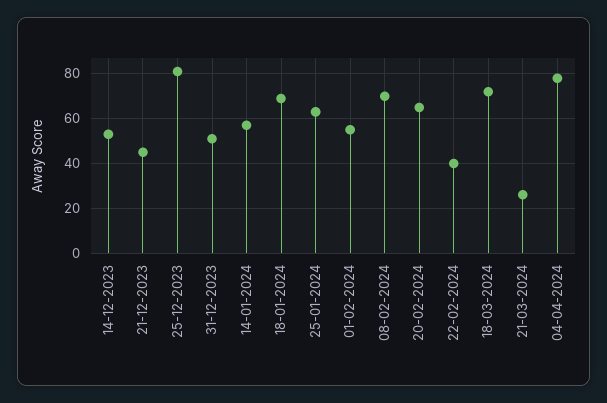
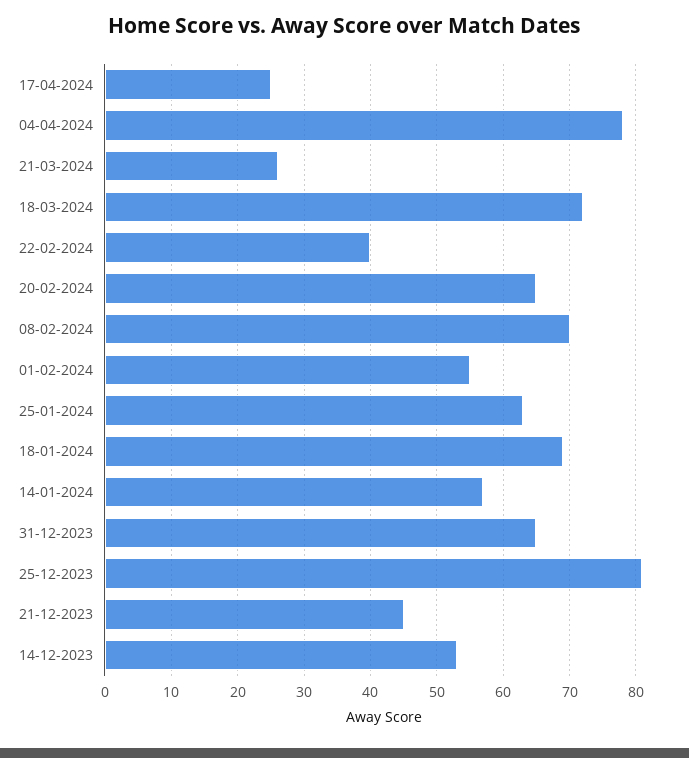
31-12-2023: 50 -> 65
17-04-2024: none -> 25

